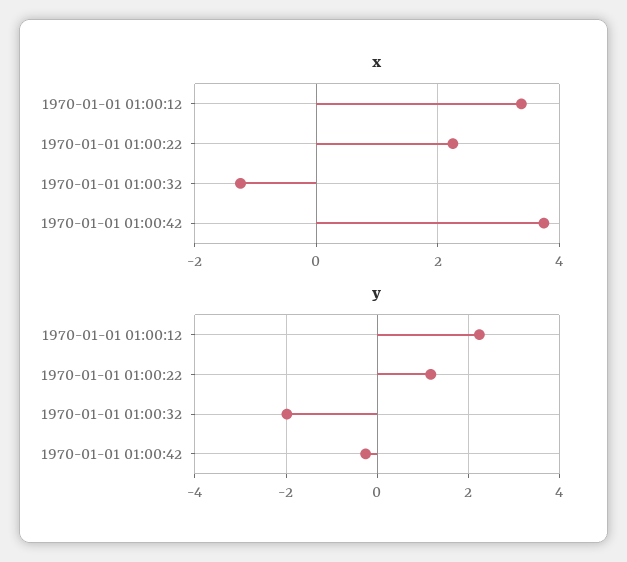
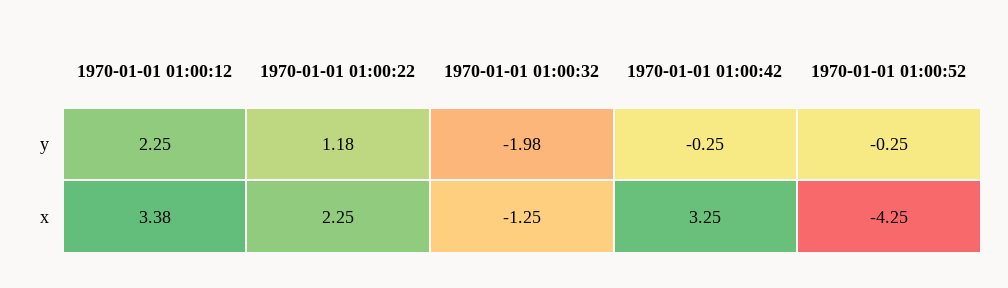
x, 1970-01-01 01:00:42: 3.8 -> 3.25
y, 1970-01-01 01:00:52: none -> -0.25
x, 1970-01-01 01:00:52: none -> -4.25

